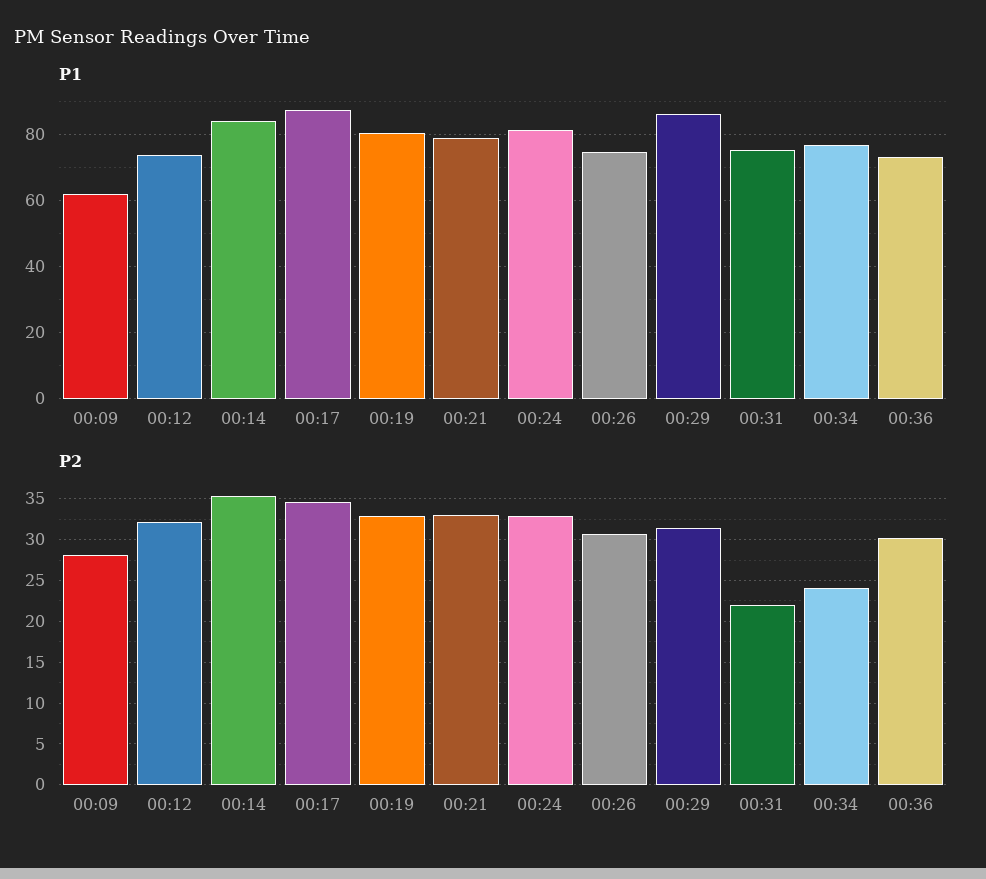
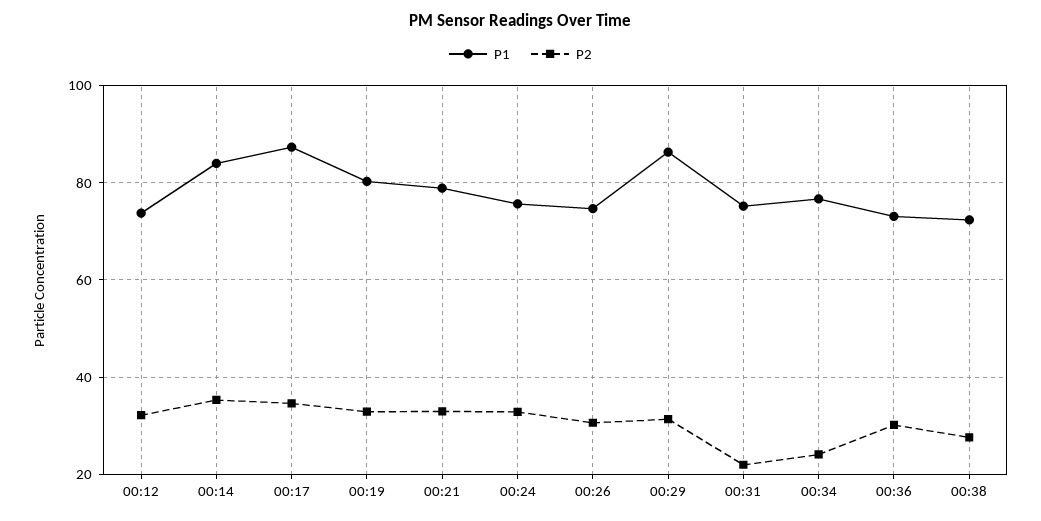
P1, 00:09: 62 -> none
P1, 00:24: 82 -> 76
P2, 00:09: 28 -> none
P1, 00:38: none -> 72
P2, 00:38: none -> 28

